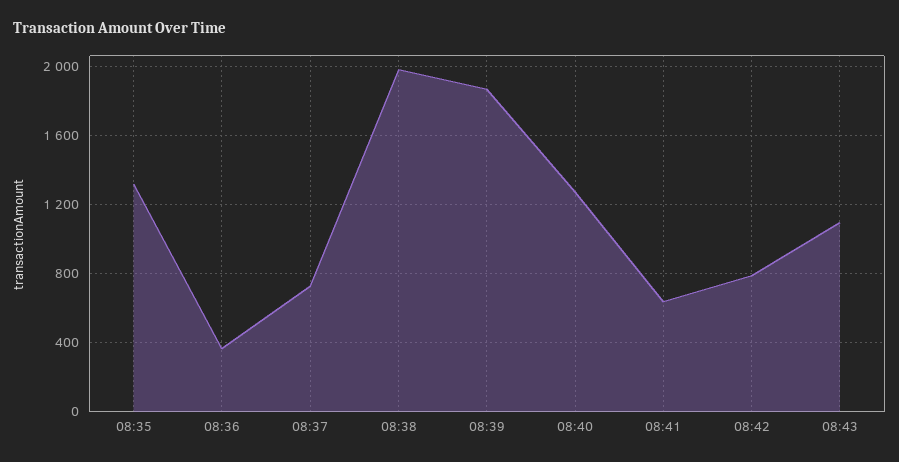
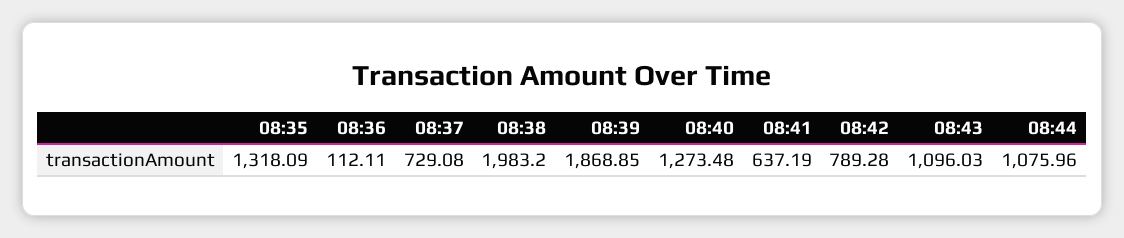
08:36: 350 -> 112.11
08:44: none -> 1075.96

